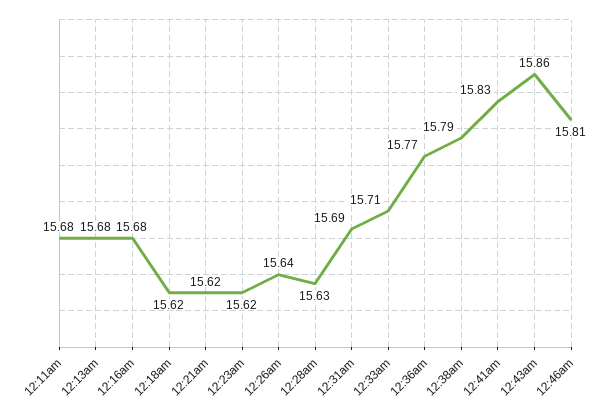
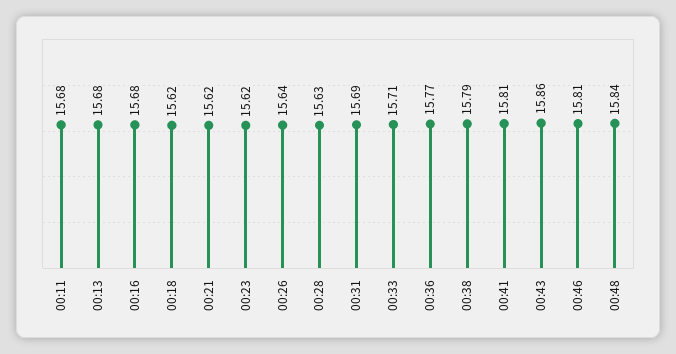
12:41am: 15.83 -> 15.81
00:48: none -> 15.84

